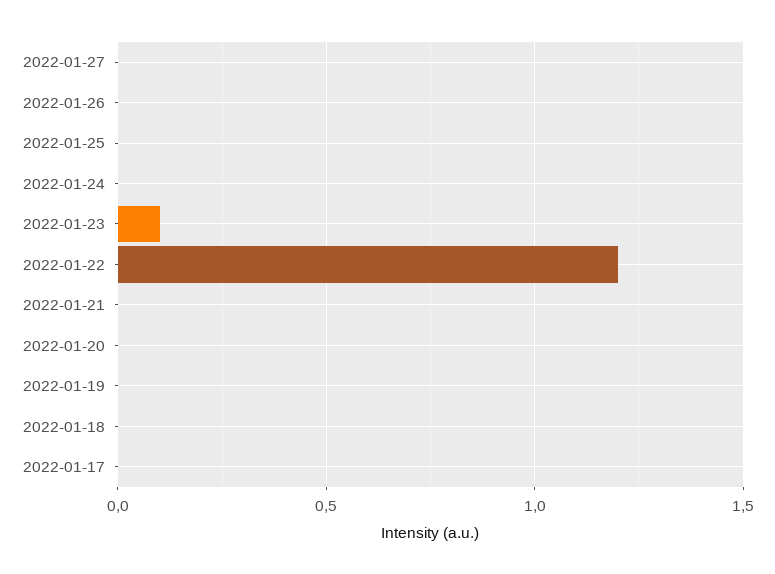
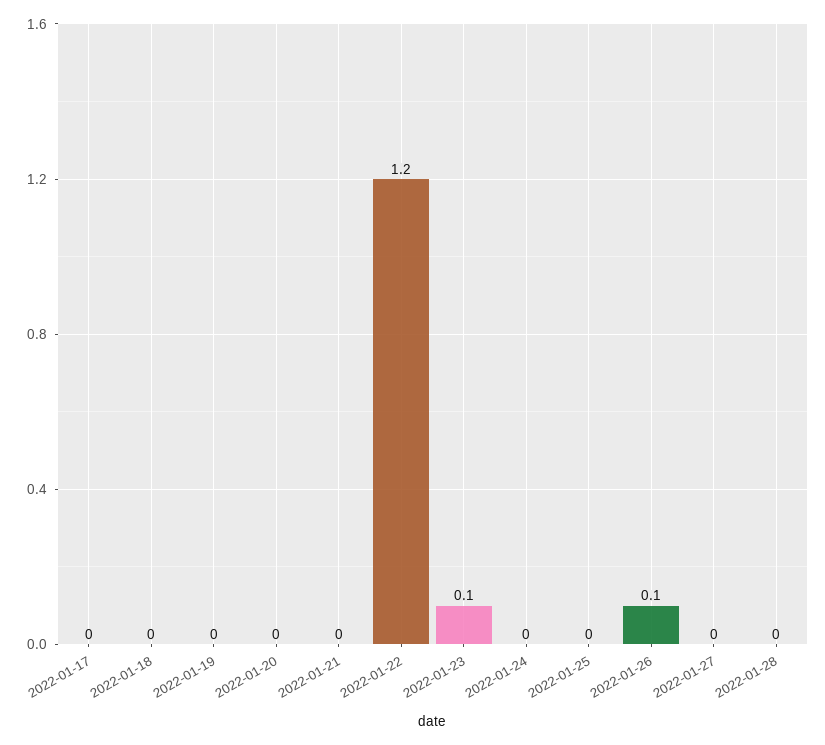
2022-01-26: 0 -> 0.1
2022-01-28: none -> 0

